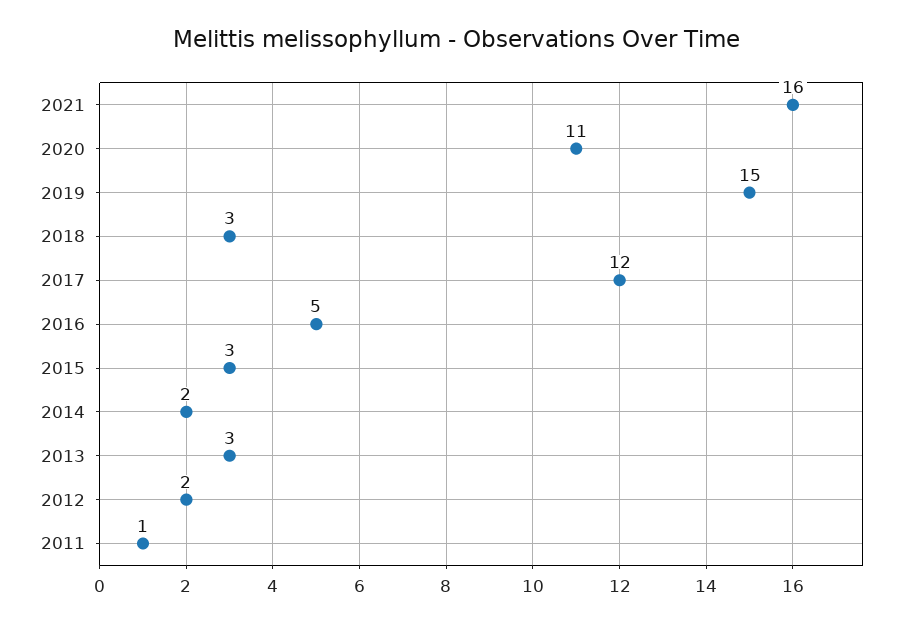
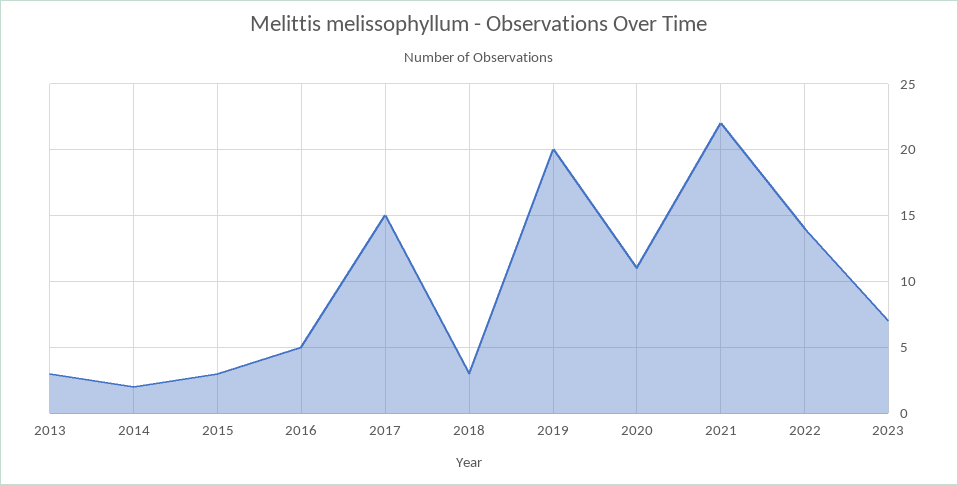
2021: 16 -> 22
2019: 15 -> 20
2017: 12 -> 15
2012: 2 -> none
2011: 1 -> none
2022: none -> 14
2023: none -> 7

